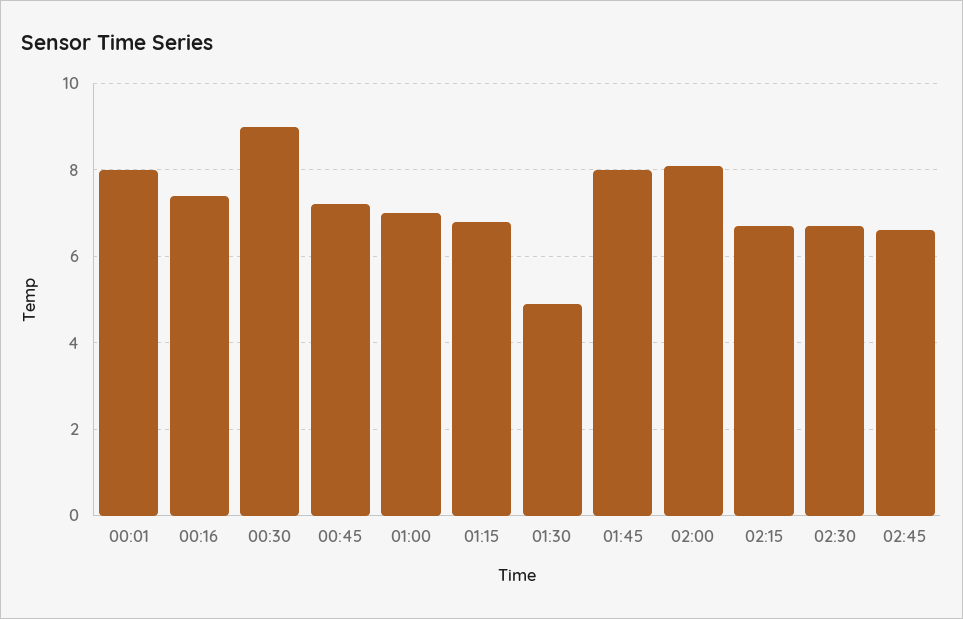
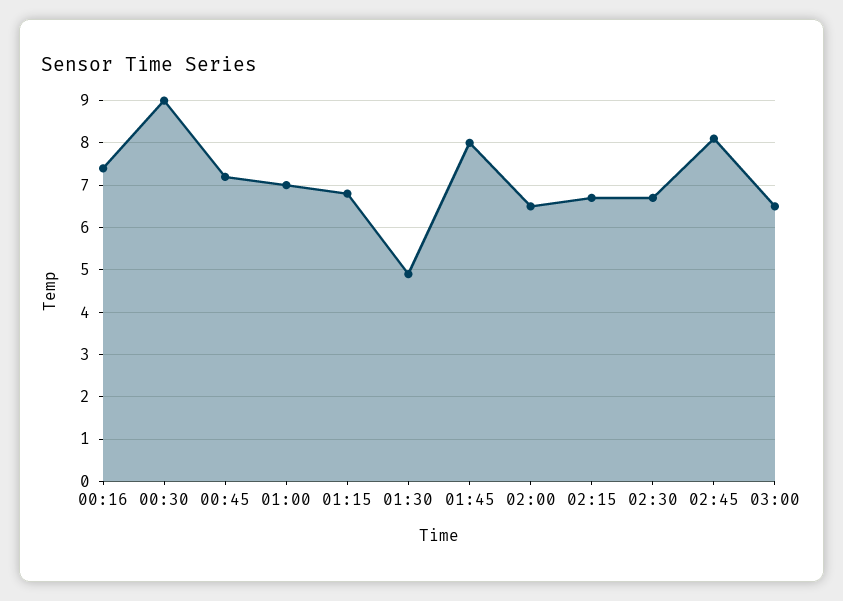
00:01: 8 -> none
02:00: 8 -> 6.5
02:45: 6.5 -> 8
03:00: none -> 6.5

